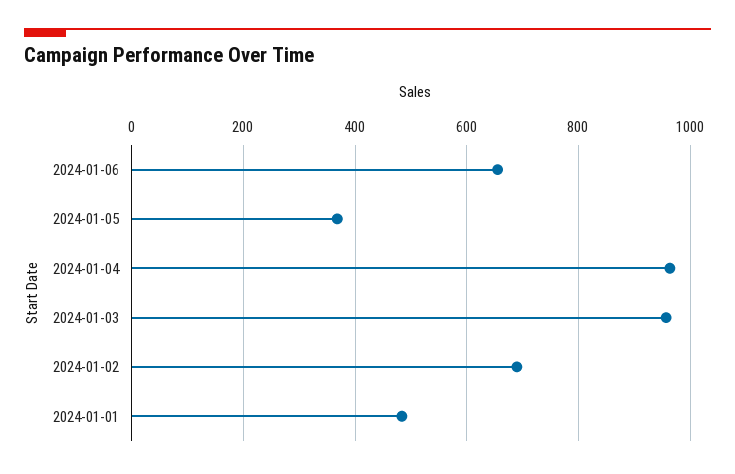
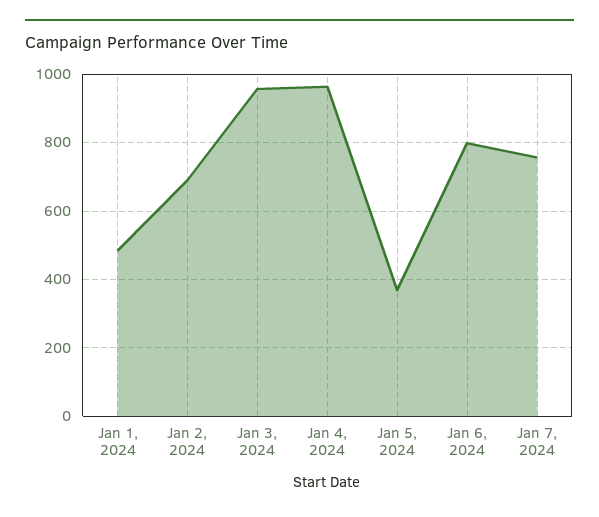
2024-01-06: 660 -> 800
Jan 7, 2024: none -> 760

